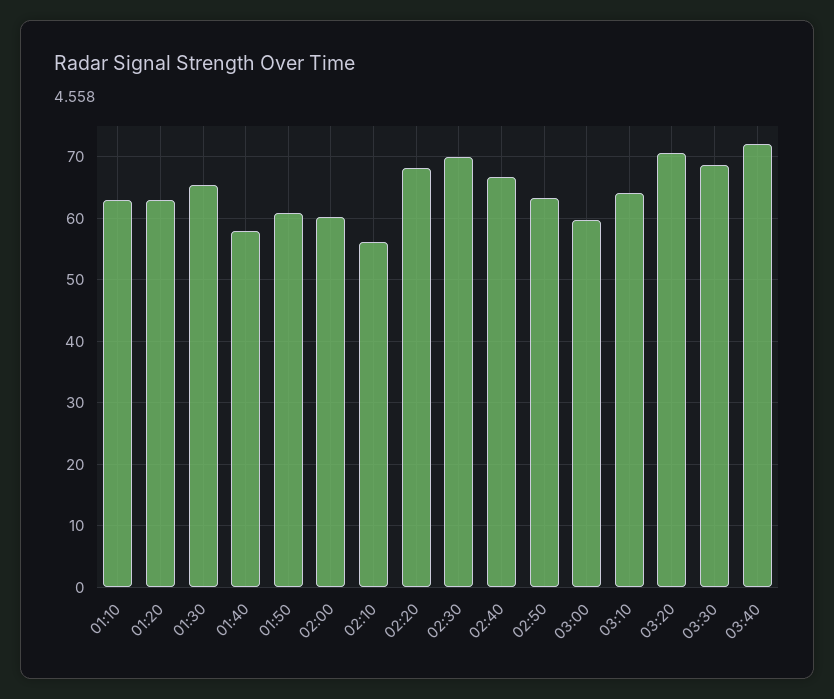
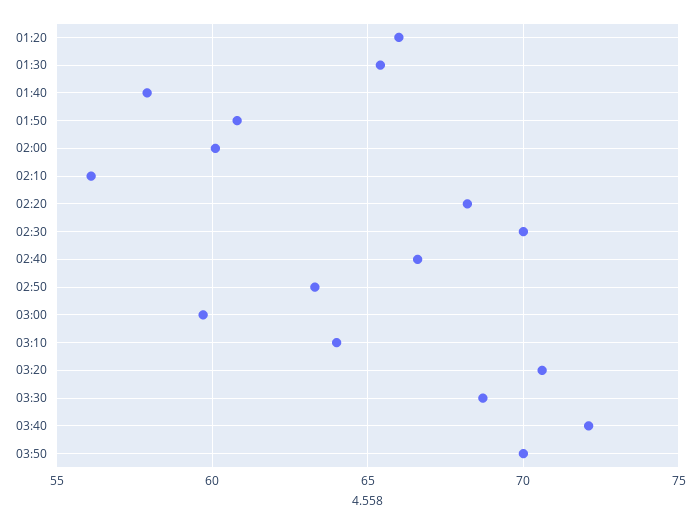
01:10: 63 -> none
01:20: 63 -> 66
03:50: none -> 70

